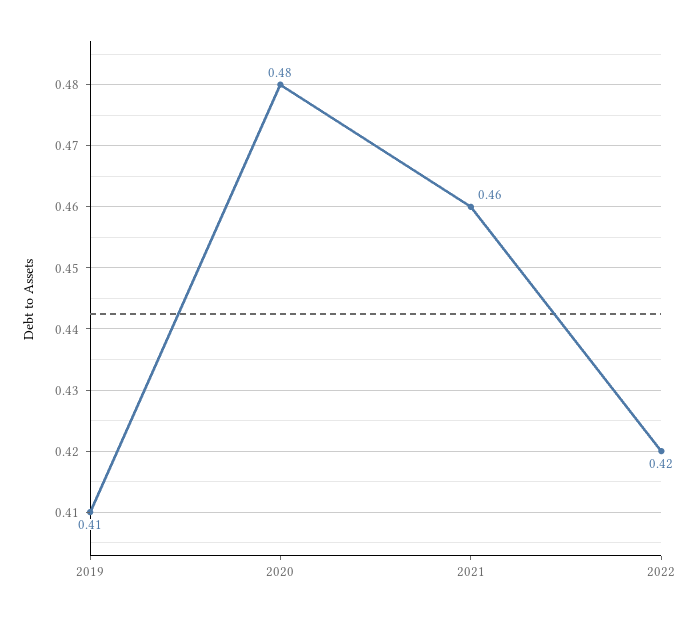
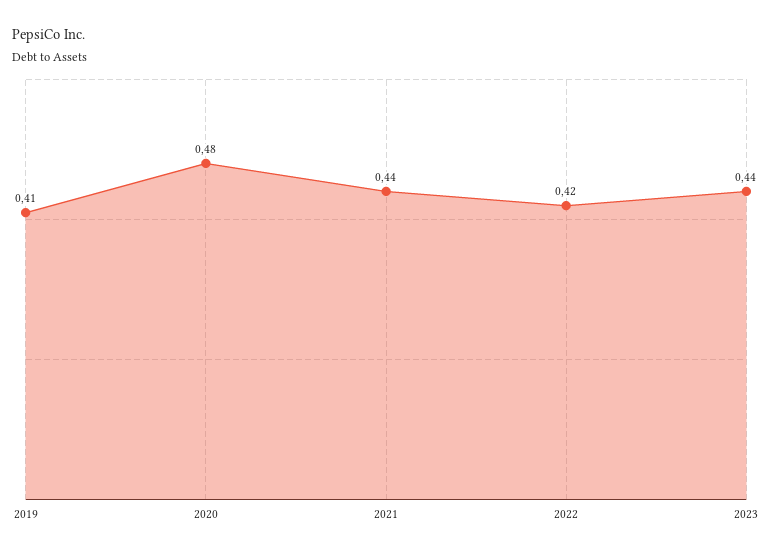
2021: 0.46 -> 0.44
2023: none -> 0.44

